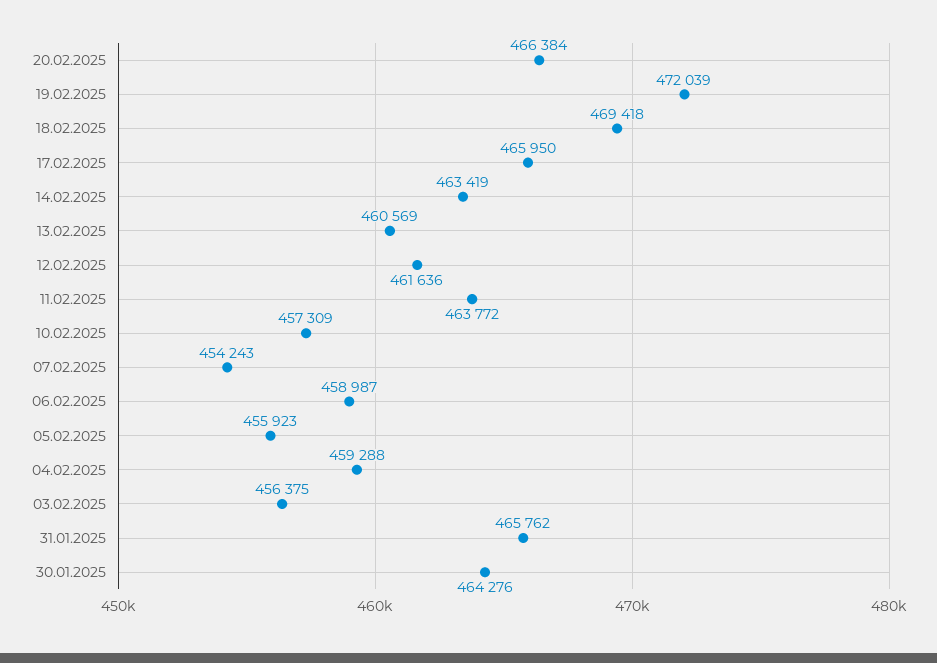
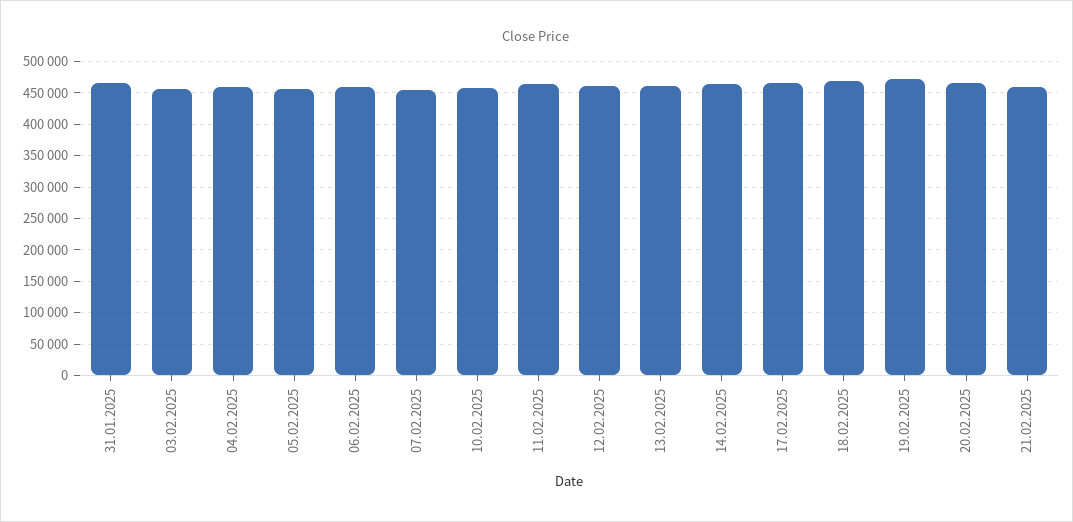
30.01.2025: 464276 -> none
21.02.2025: none -> 460000

